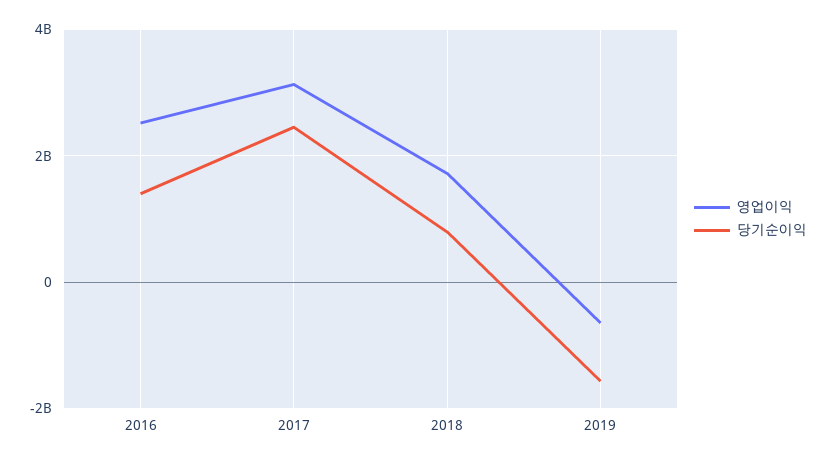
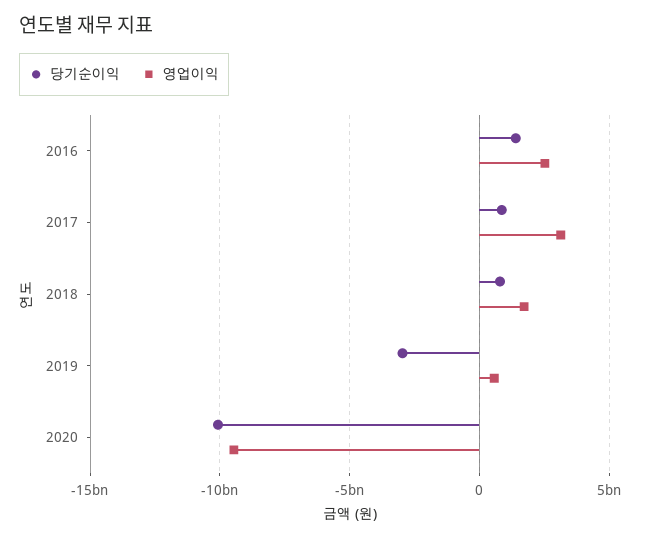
당기순이익, 2017: 2400000000 -> 1000000000
영업이익, 2019: -600000000 -> 500000000
당기순이익, 2019: -1600000000 -> -3000000000
당기순이익, 2020: none -> -10000000000
영업이익, 2020: none -> -9500000000

